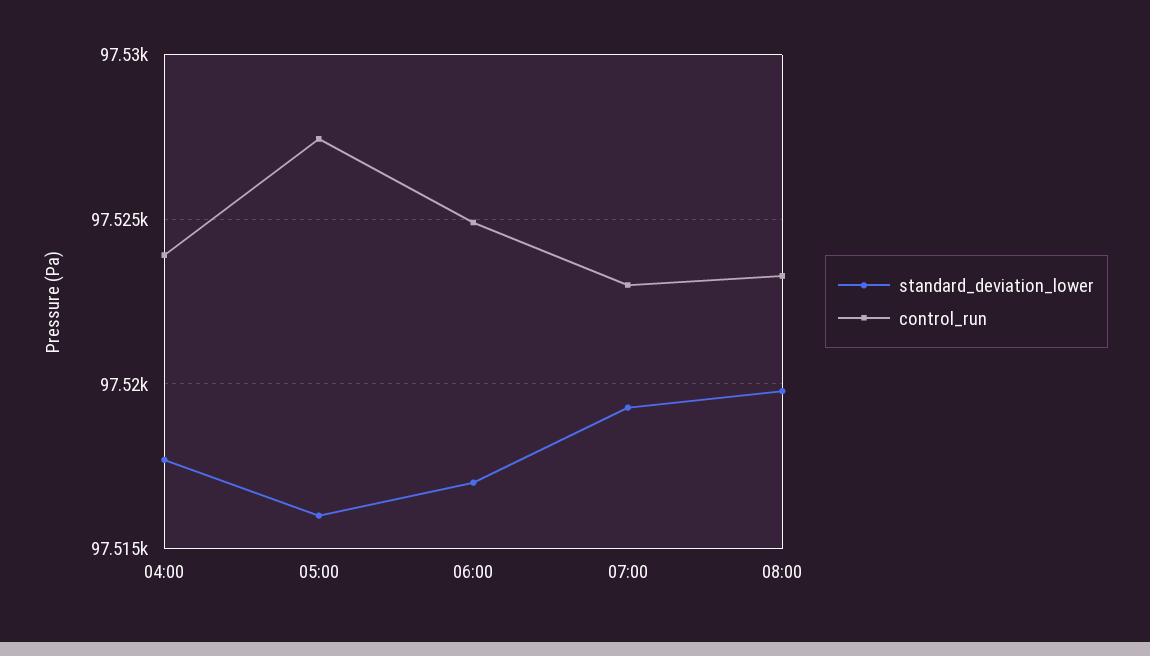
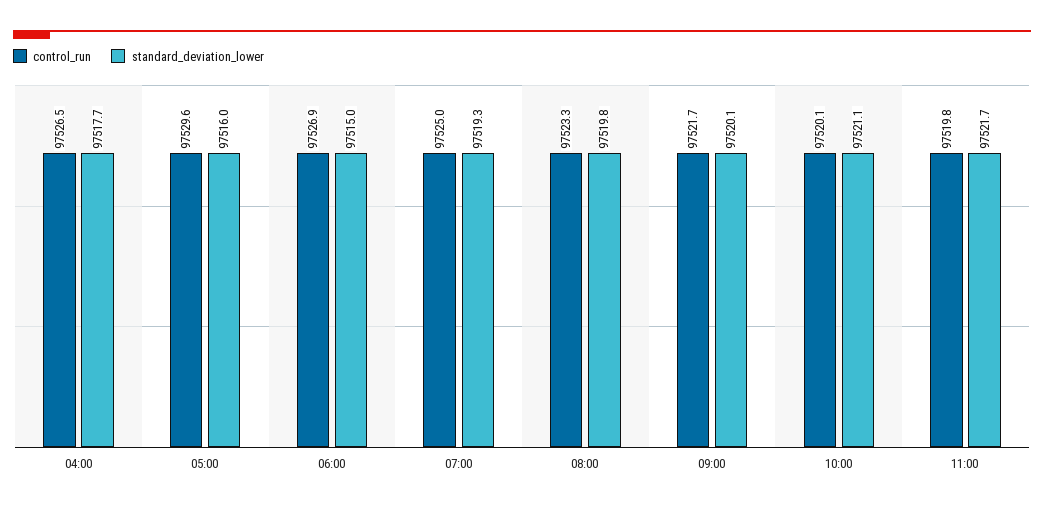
control_run, 04:00: 97524 -> 97526.5
control_run, 05:00: 97527.5 -> 97529.6
standard_deviation_lower, 06:00: 97517 -> 97515
control_run, 06:00: 97525 -> 97526.9
control_run, 07:00: 97523 -> 97525
control_run, 09:00: none -> 97521.7
standard_deviation_lower, 09:00: none -> 97520.1
control_run, 10:00: none -> 97520.1
standard_deviation_lower, 10:00: none -> 97521.1
control_run, 11:00: none -> 97519.8
standard_deviation_lower, 11:00: none -> 97521.7

